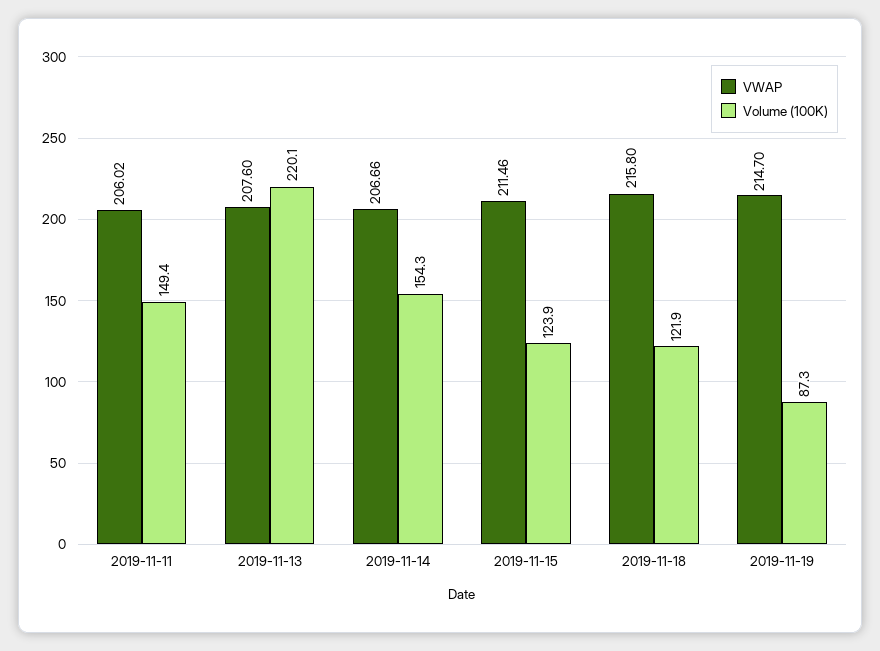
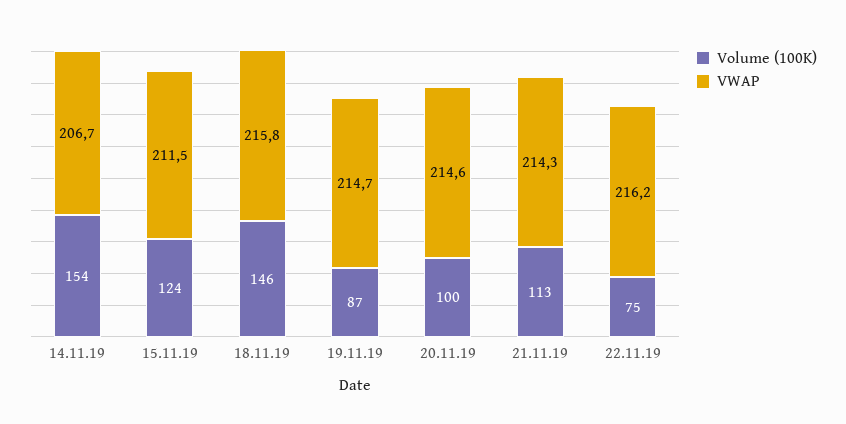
VWAP, 2019-11-11: 206.02 -> none
Volume (100K), 2019-11-11: 149.4 -> none
VWAP, 2019-11-13: 207.6 -> none
Volume (100K), 2019-11-13: 220.1 -> none
Volume (100K), 2019-11-18: 121.9 -> 146
Volume (100K), 20.11.19: none -> 100
VWAP, 20.11.19: none -> 214.6
Volume (100K), 21.11.19: none -> 113
VWAP, 21.11.19: none -> 214.3
Volume (100K), 22.11.19: none -> 75
VWAP, 22.11.19: none -> 216.2

